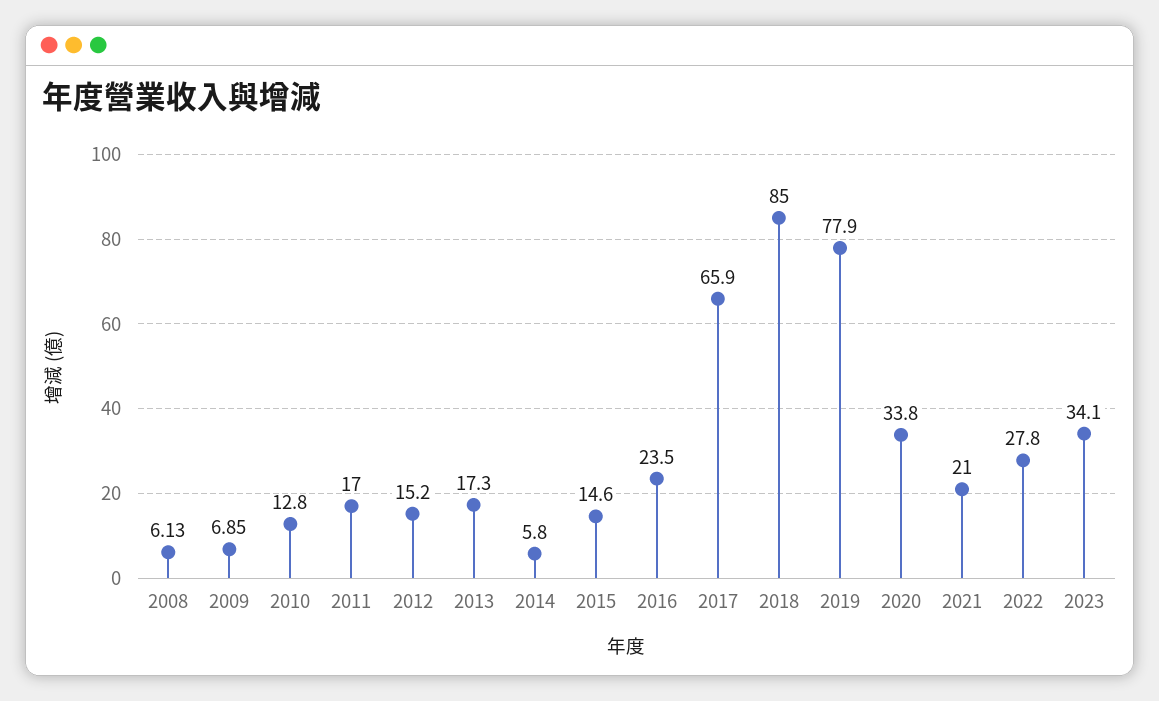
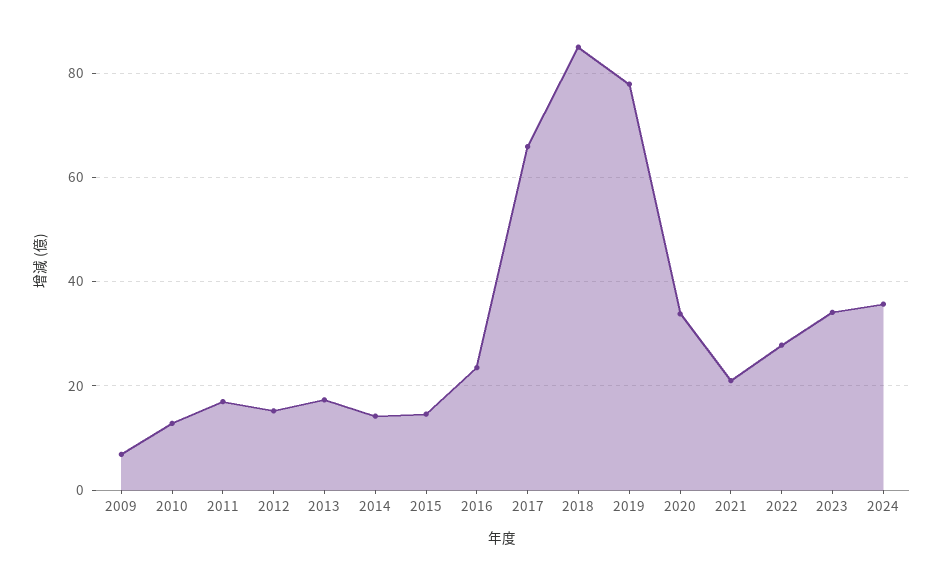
2008: 6.13 -> none
2014: 5.8 -> 14
2024: none -> 36

